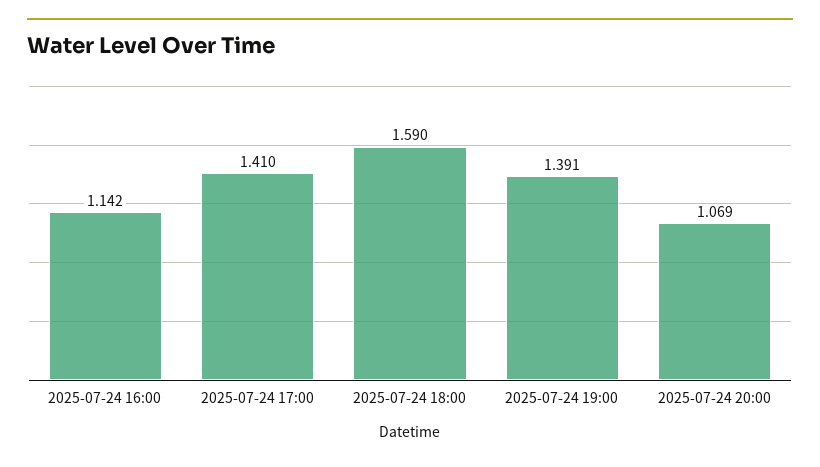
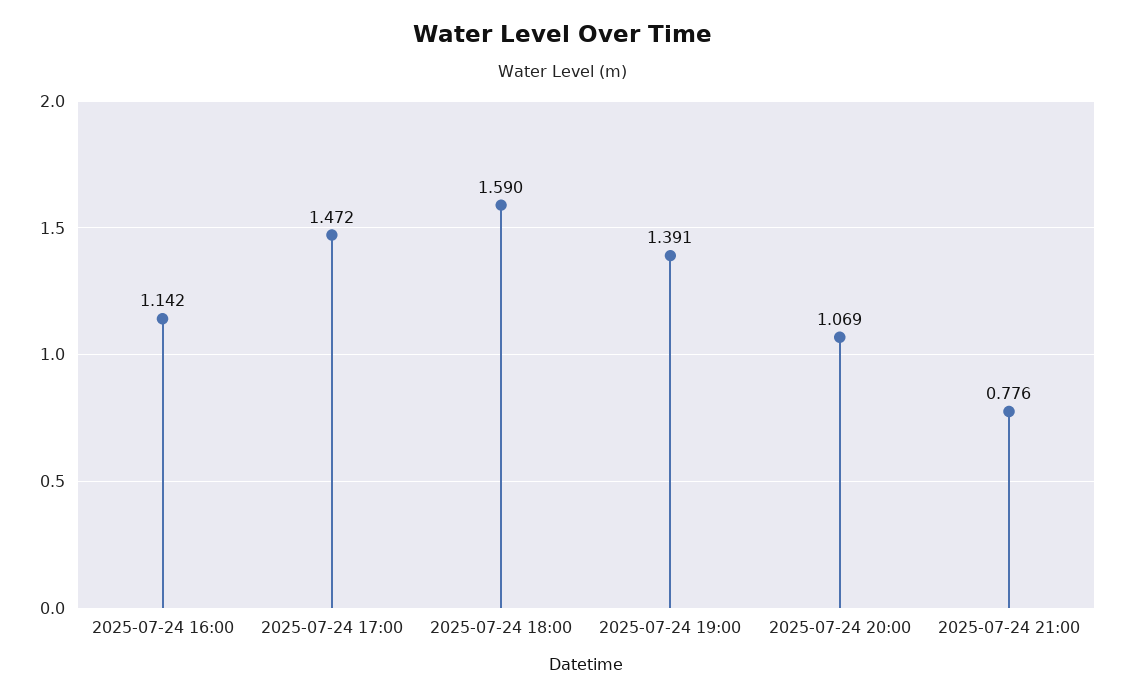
2025-07-24 17:00: 1.41 -> 1.472
2025-07-24 21:00: none -> 0.776

